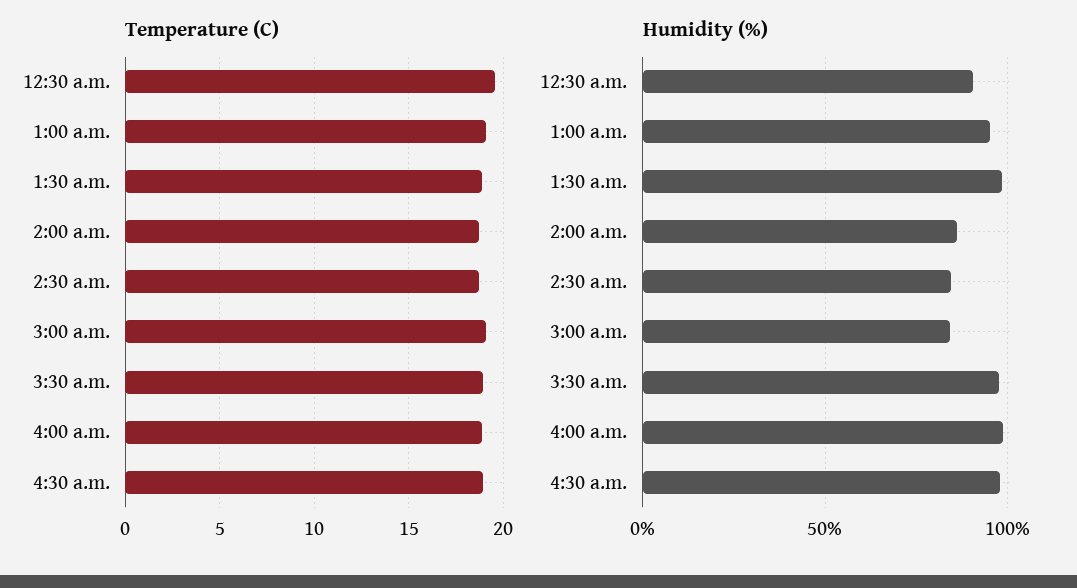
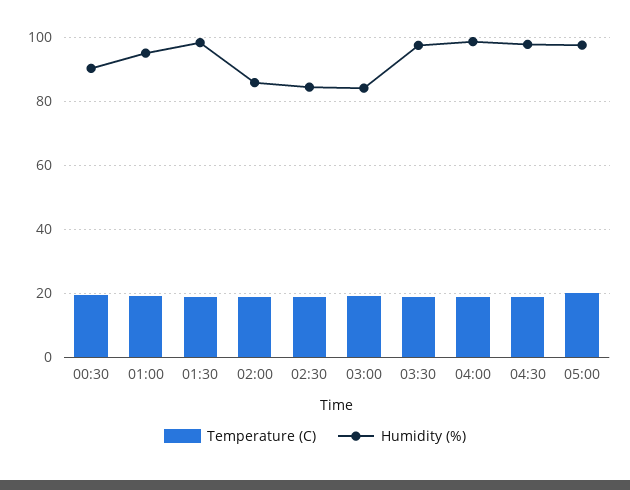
Temperature (C), 05:00: none -> 20
Humidity (%), 05:00: none -> 98

